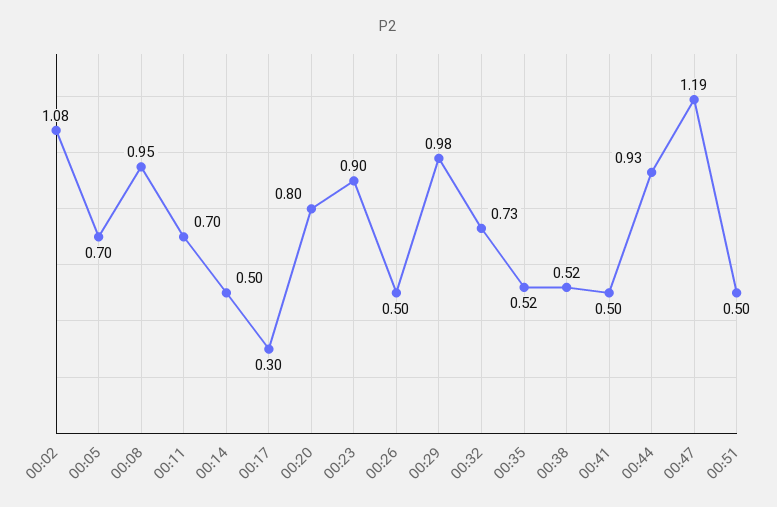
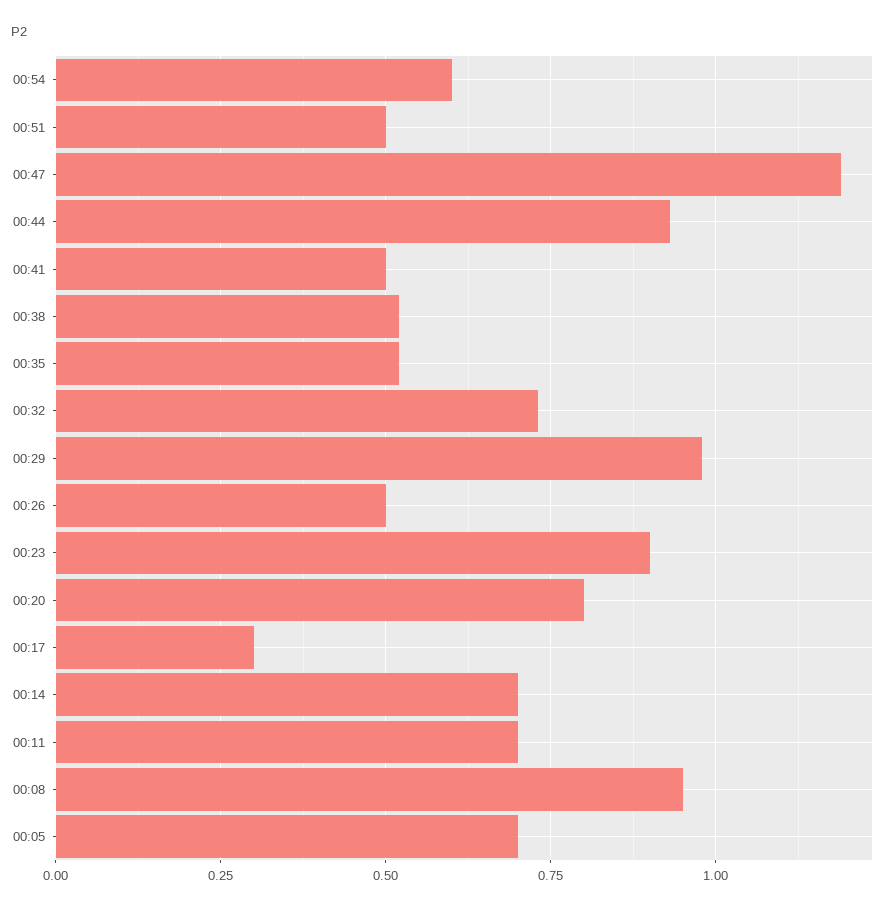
00:02: 1.08 -> none
00:14: 0.5 -> 0.7
00:54: none -> 0.6

